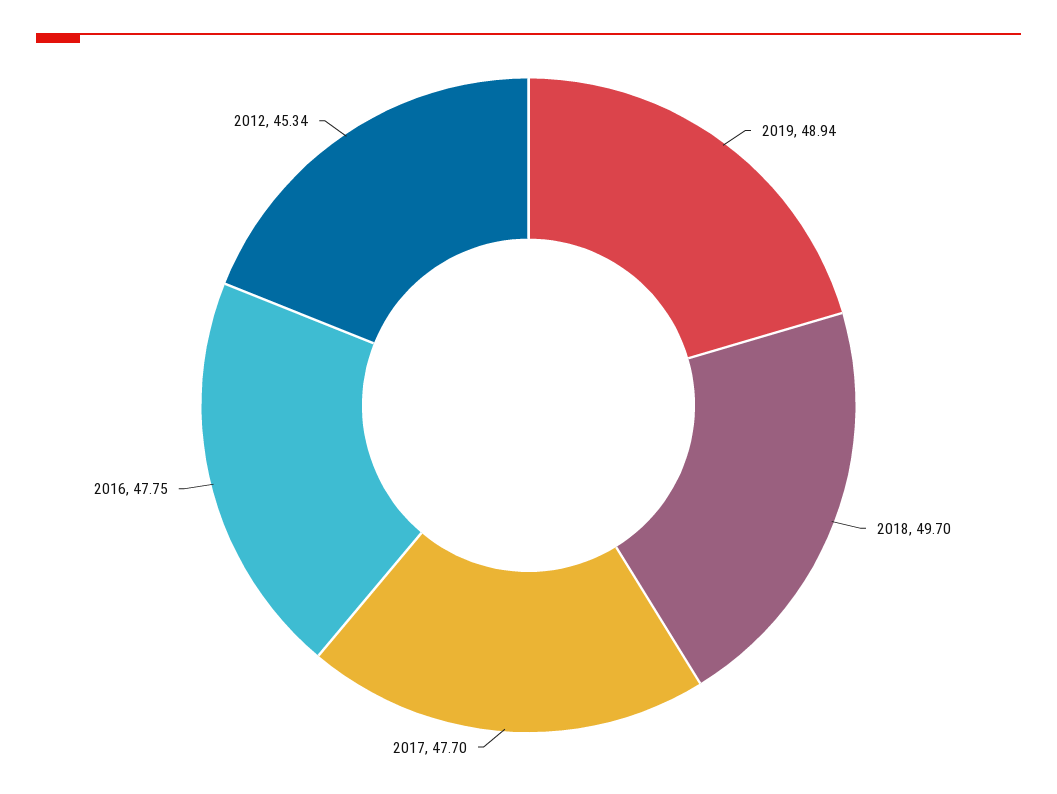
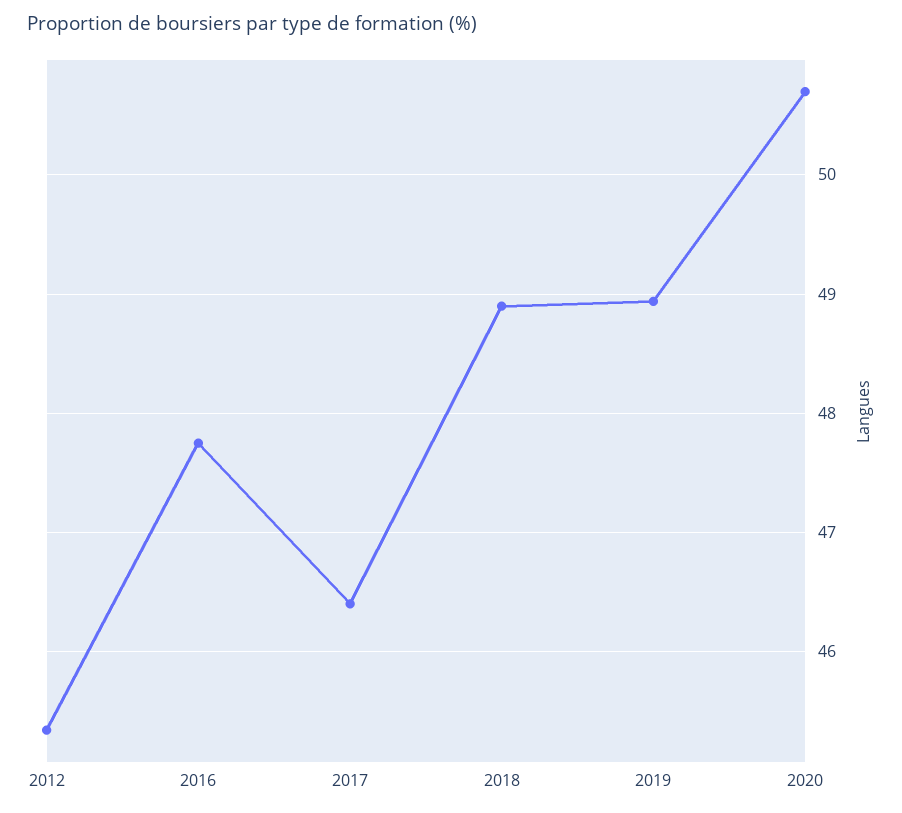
2018: 49.7 -> 48.9
2017: 47.7 -> 46.4
2020: none -> 50.7

